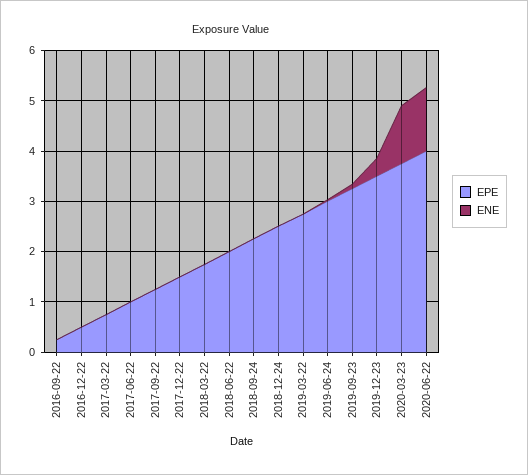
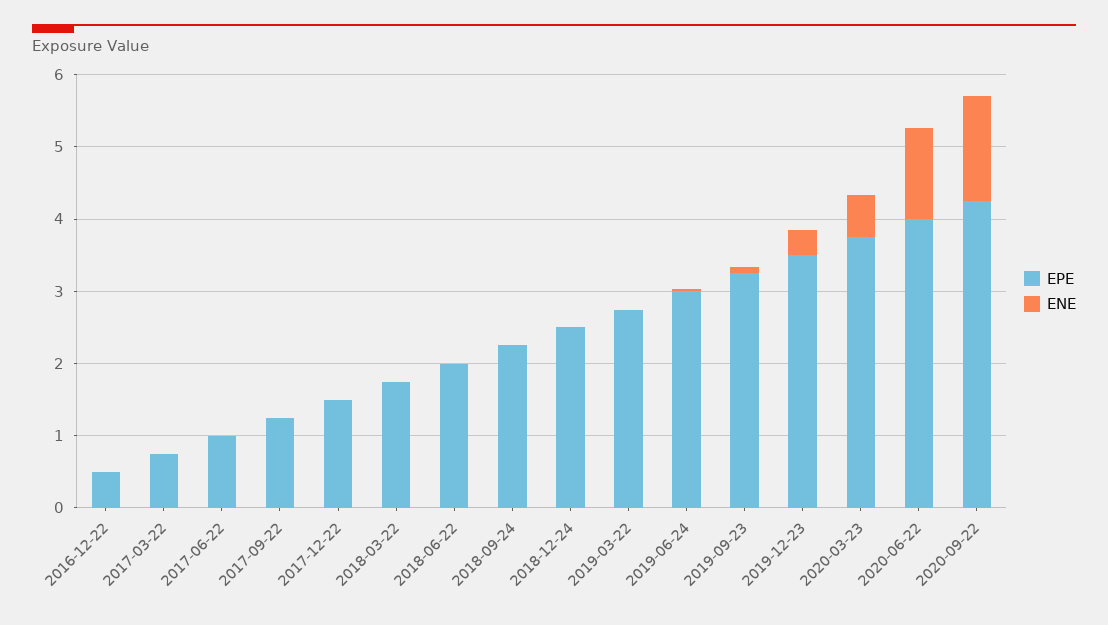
EPE, 2016-09-22: 0.2 -> none
ENE, 2016-09-22: 0 -> none
ENE, 2020-03-23: 1.2 -> 0.6
EPE, 2020-09-22: none -> 4.2
ENE, 2020-09-22: none -> 1.4

